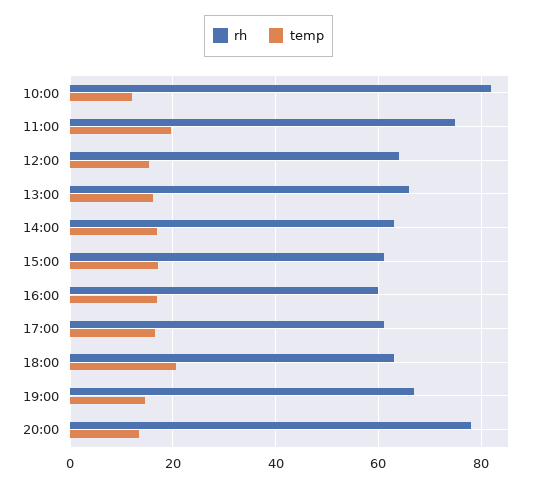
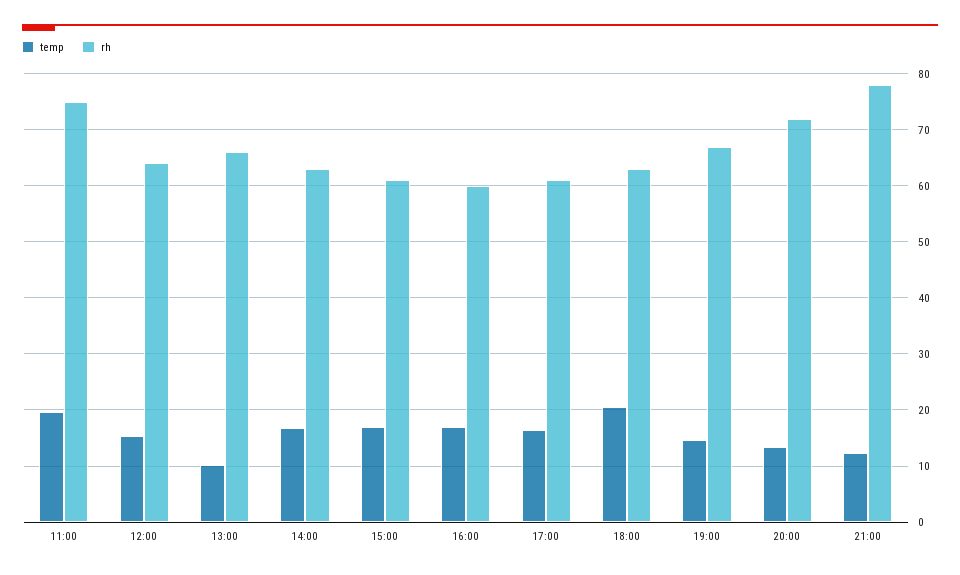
rh, 10:00: 82 -> none
temp, 10:00: 12 -> none
temp, 13:00: 16 -> 10
rh, 20:00: 78 -> 72
temp, 21:00: none -> 12
rh, 21:00: none -> 78

